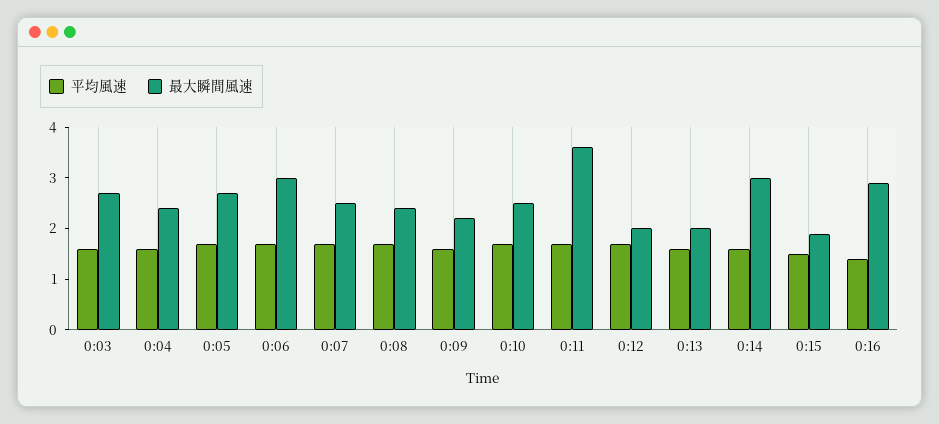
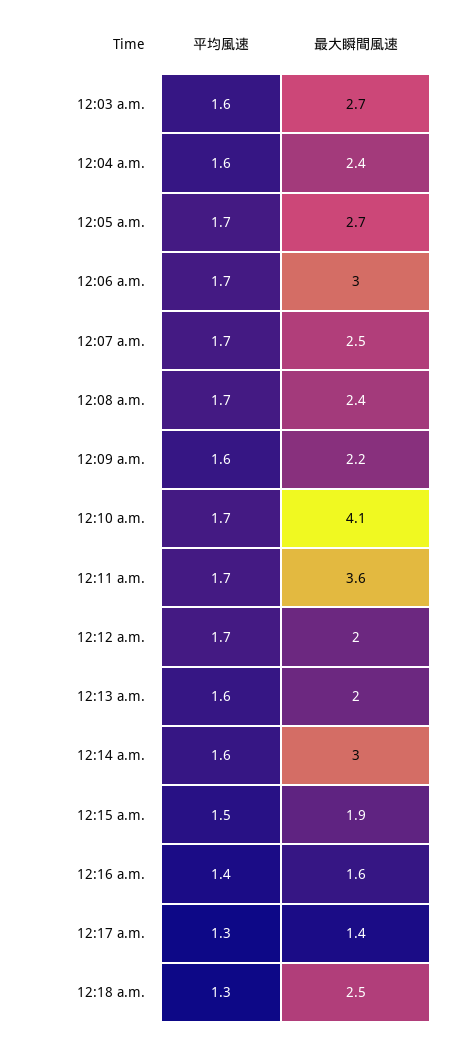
最大瞬間風速, 0:10: 2.5 -> 4.1
最大瞬間風速, 0:16: 3 -> 1.6
平均風速, 12:17 a.m.: none -> 1.3
最大瞬間風速, 12:17 a.m.: none -> 1.4
平均風速, 12:18 a.m.: none -> 1.3
最大瞬間風速, 12:18 a.m.: none -> 2.5

